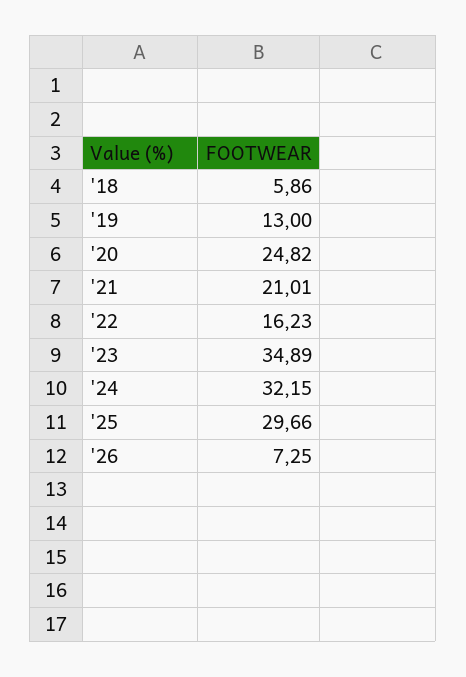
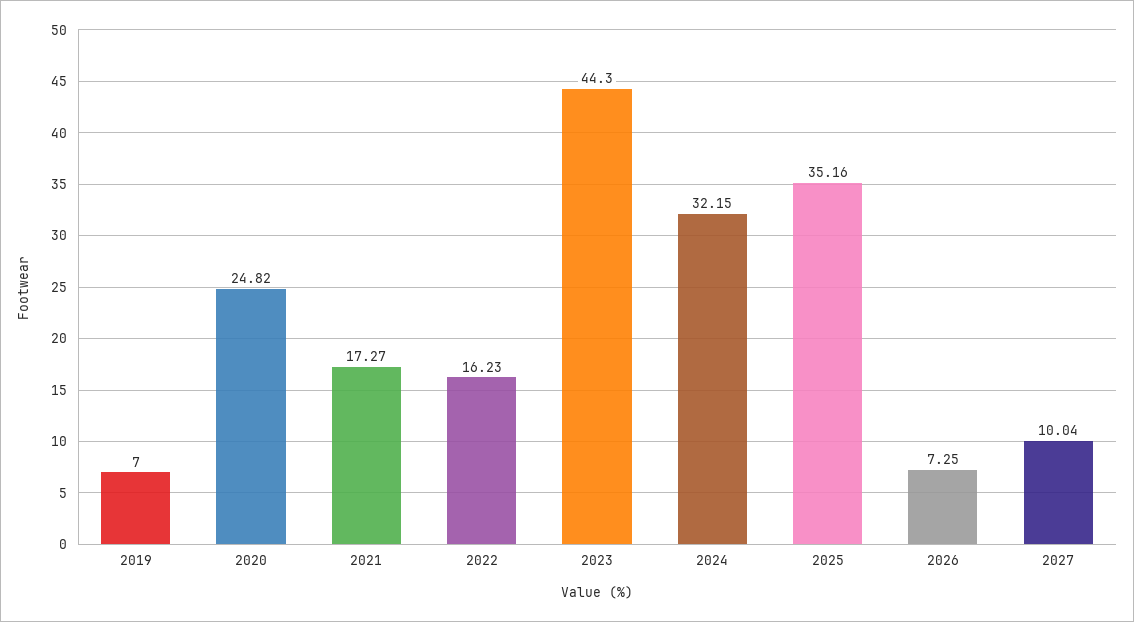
'18: 5.86 -> none
'19: 13 -> 7
'21: 21.01 -> 17.27
'23: 34.89 -> 44.3
'25: 29.66 -> 35.16
2027: none -> 10.04

